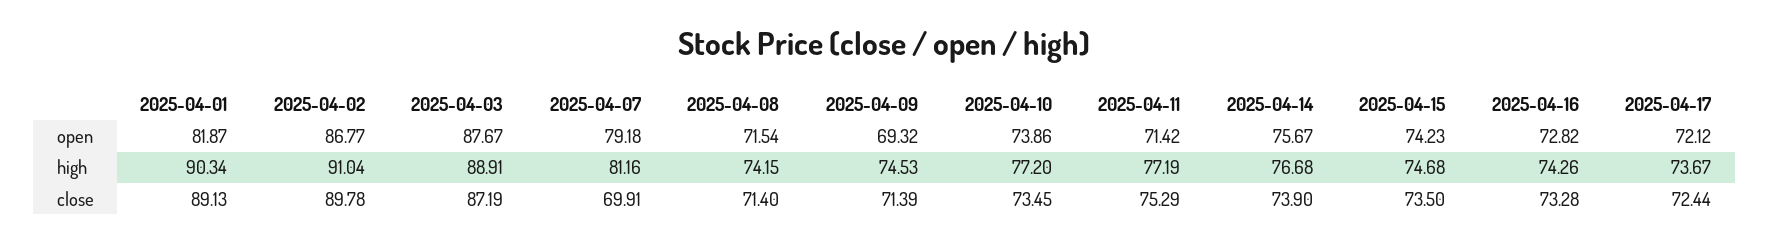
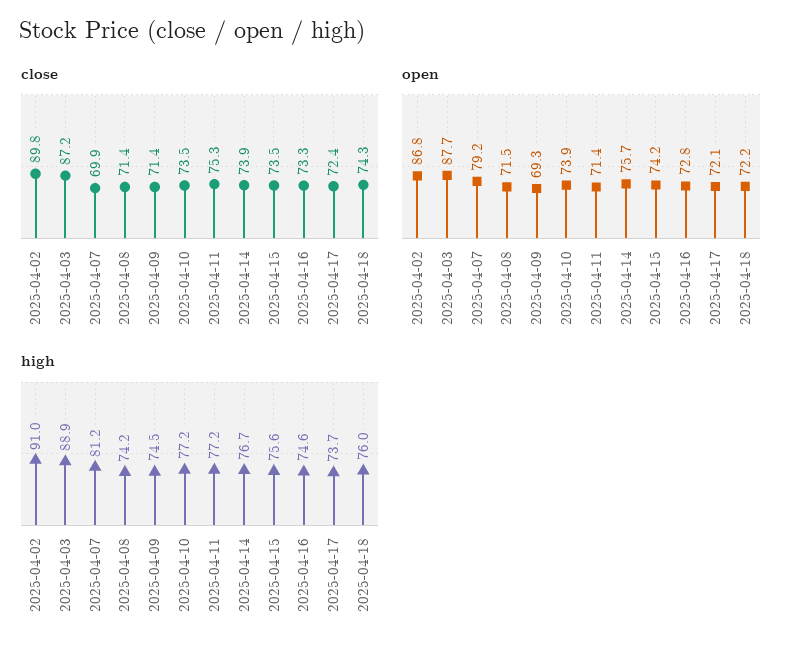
open, 2025-04-01: 81.87 -> none
high, 2025-04-01: 90.34 -> none
high, 2025-04-15: 74.68 -> 75.6
high, 2025-04-16: 74.26 -> 74.6
close, 2025-04-01: 89.13 -> none
close, 2025-04-18: none -> 74.3
open, 2025-04-18: none -> 72.2
high, 2025-04-18: none -> 76

